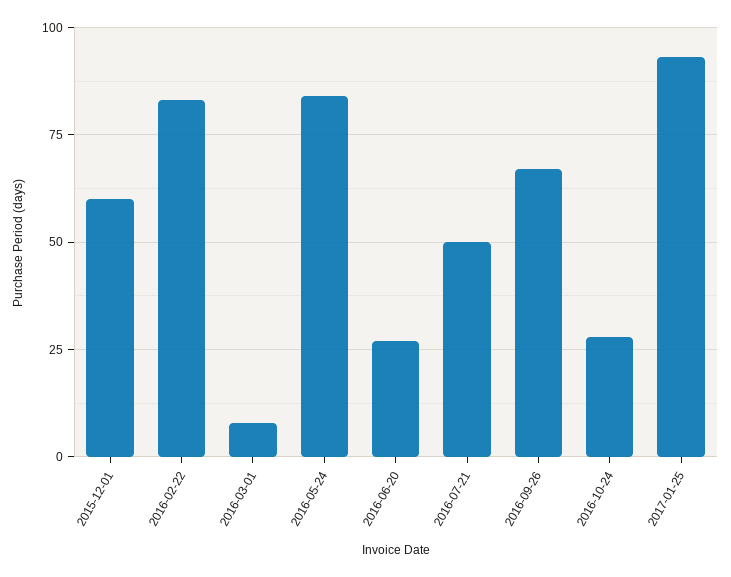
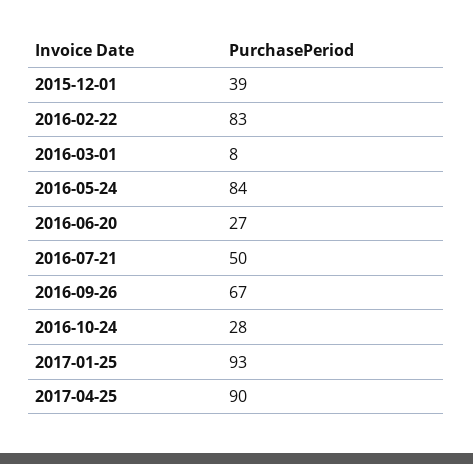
2015-12-01: 60 -> 39
2017-04-25: none -> 90

